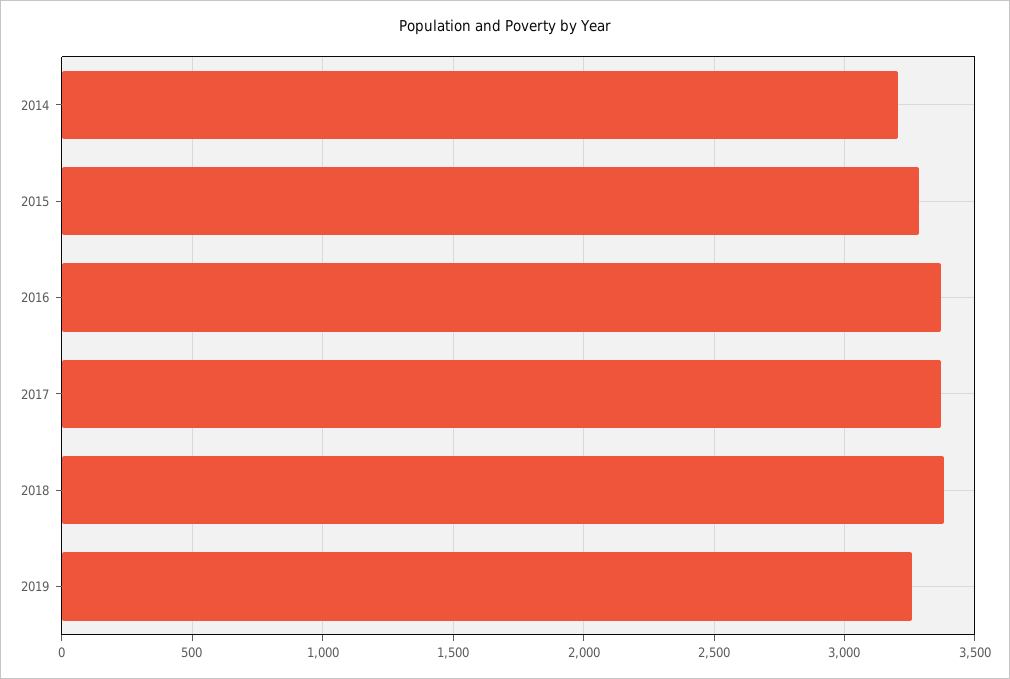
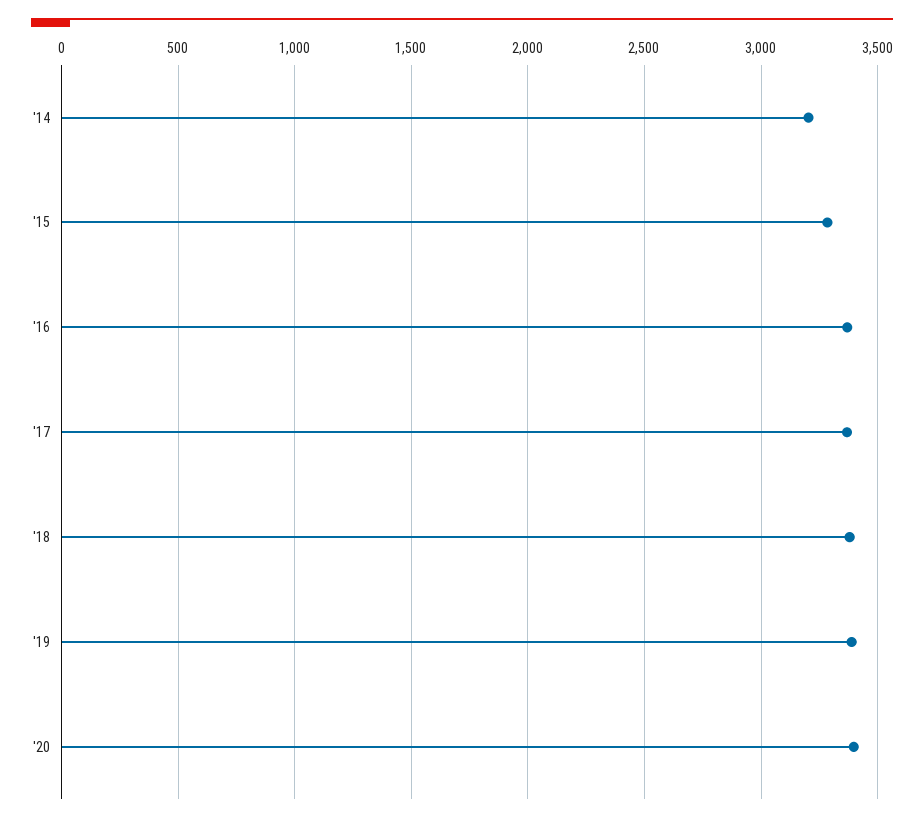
2019: 3250 -> 3400
'20: none -> 3400

